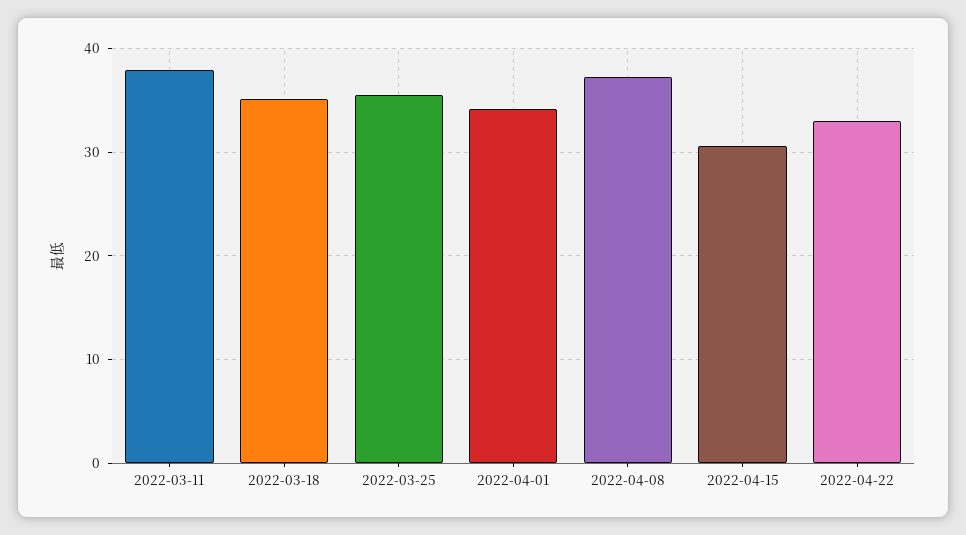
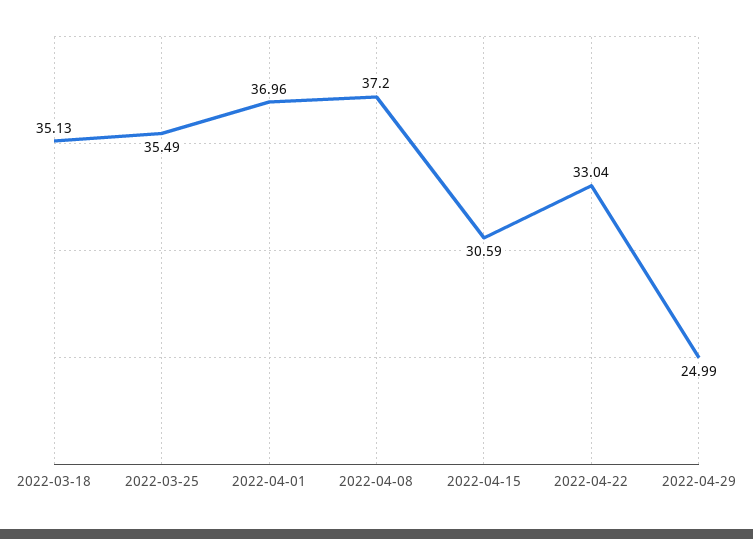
2022-03-11: 38 -> none
2022-04-01: 34 -> 36.96
2022-04-29: none -> 24.99

